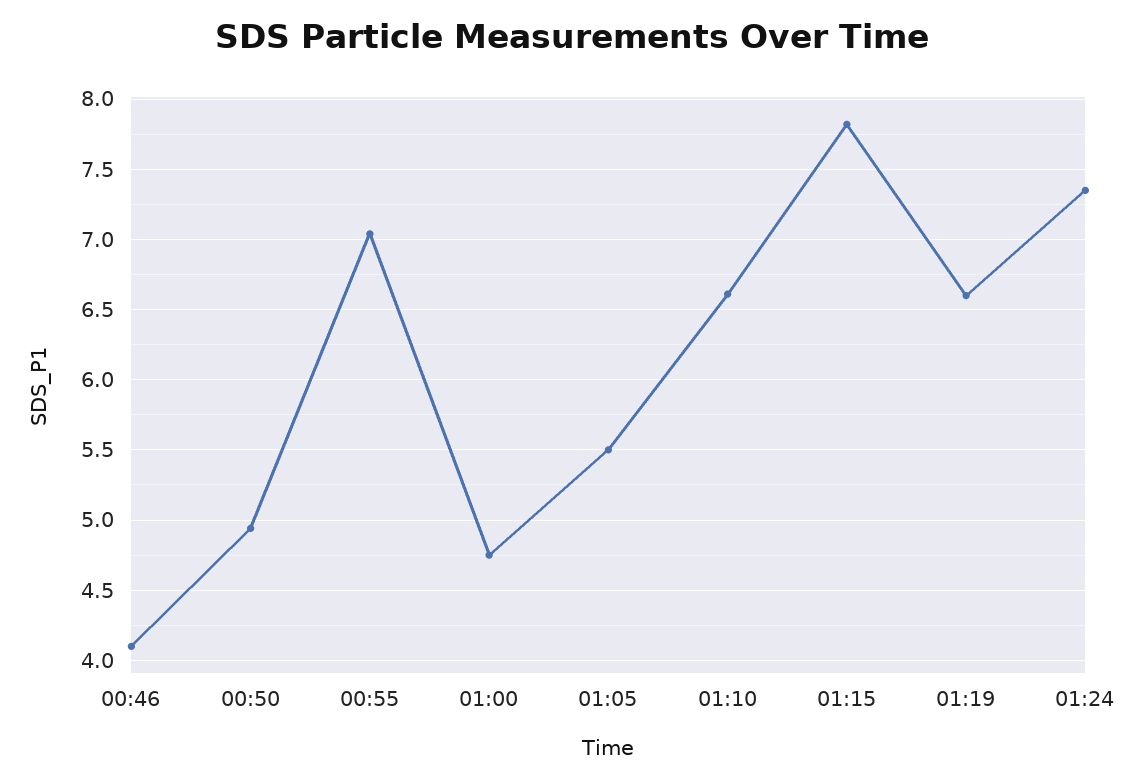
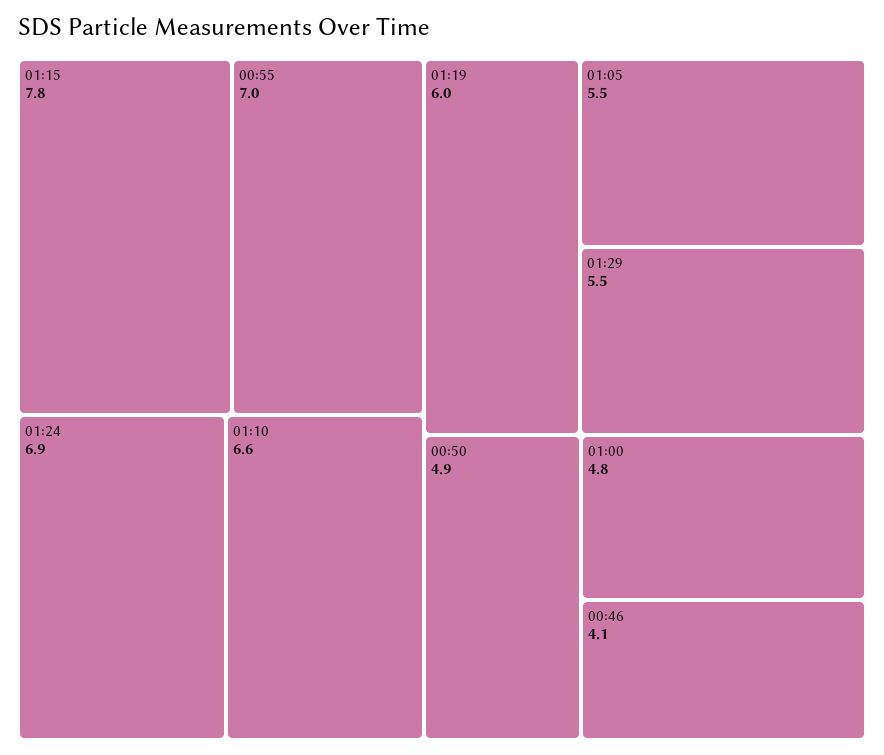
01:19: 6.6 -> 6
01:24: 7.35 -> 6.9
01:29: none -> 5.5

